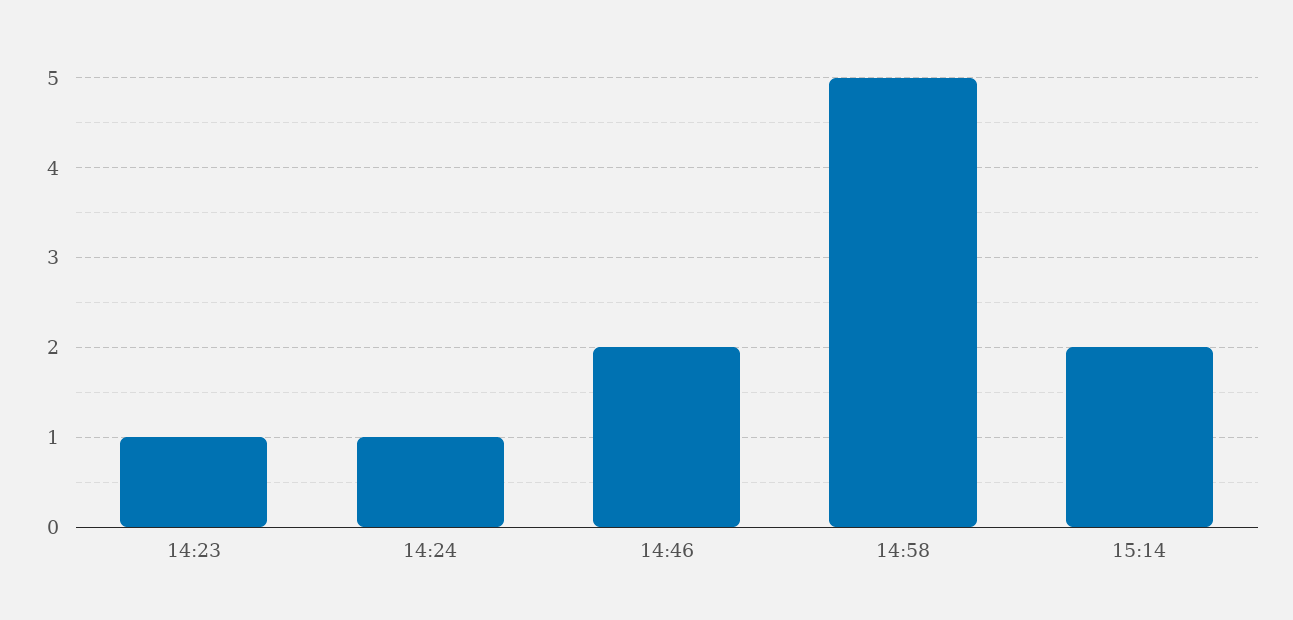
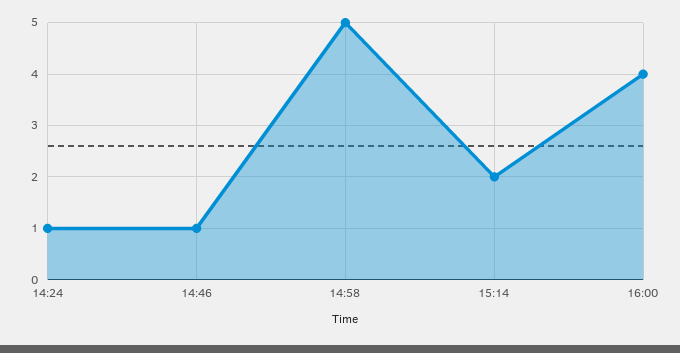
14:23: 1 -> none
14:46: 2 -> 1
16:00: none -> 4

